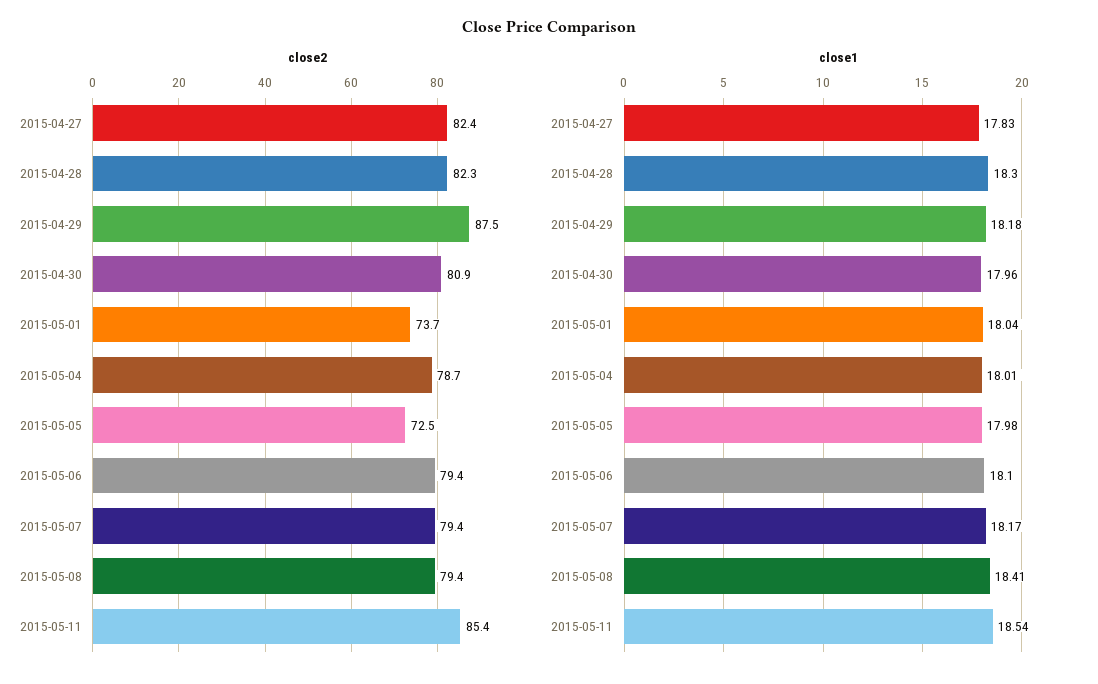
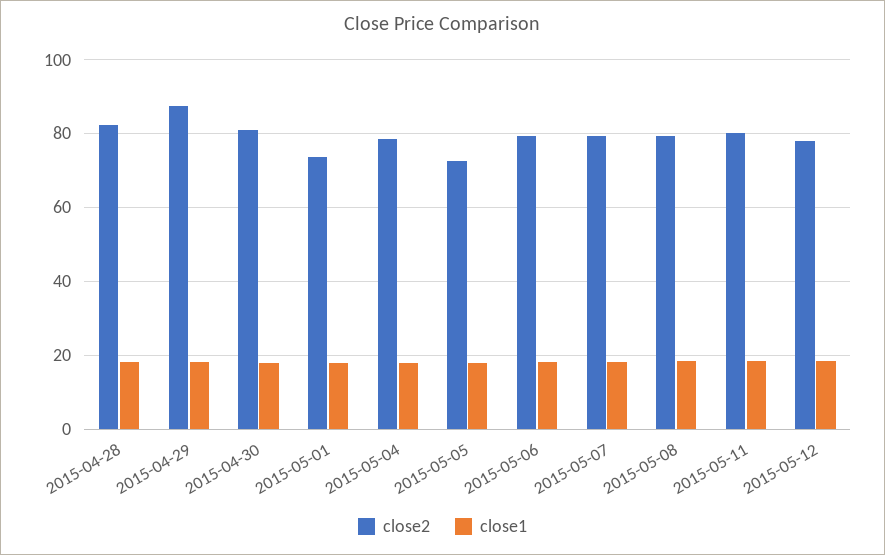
close2, 2015-04-27: 82.4 -> none
close2, 2015-05-11: 85.4 -> 80
close1, 2015-04-27: 17.83 -> none
close2, 2015-05-12: none -> 78
close1, 2015-05-12: none -> 18

